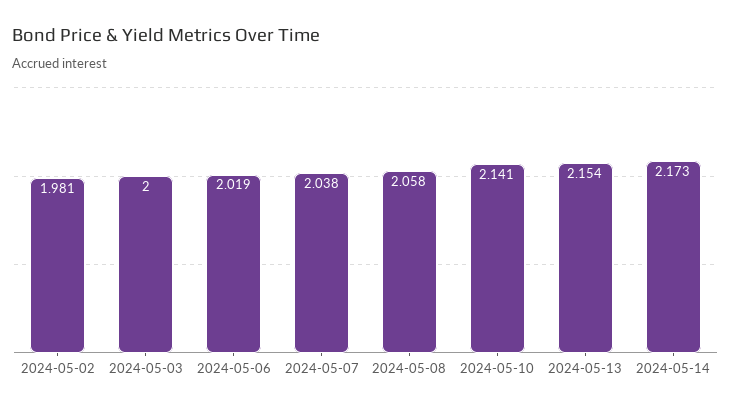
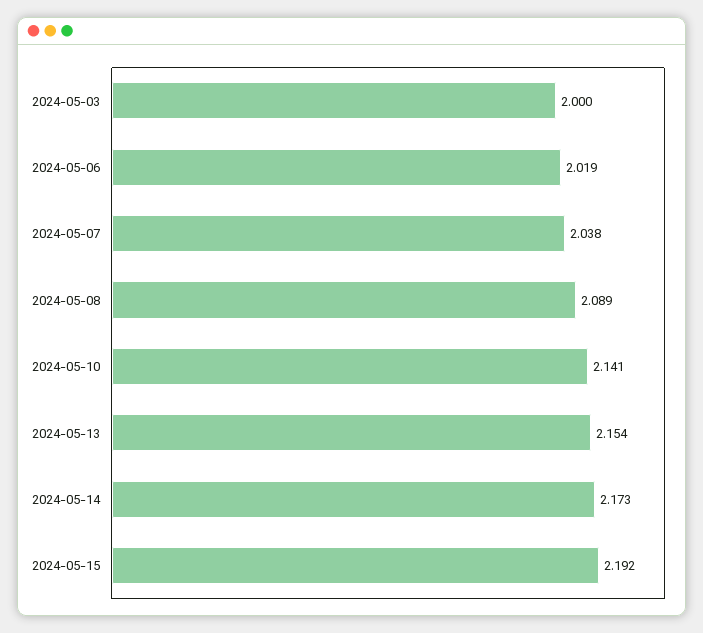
2024-05-02: 1.981 -> none
2024-05-08: 2.058 -> 2.089
2024-05-15: none -> 2.192

